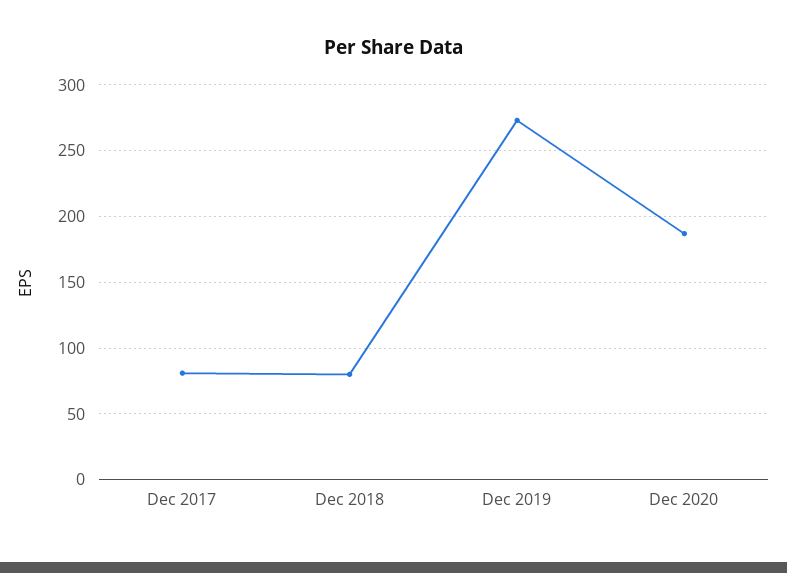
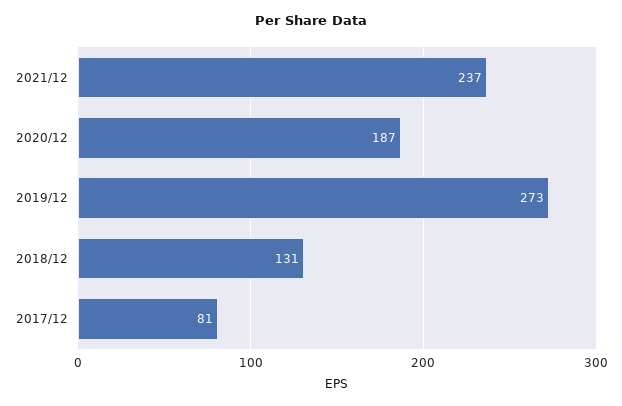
Dec 2018: 80 -> 131
2021/12: none -> 237

